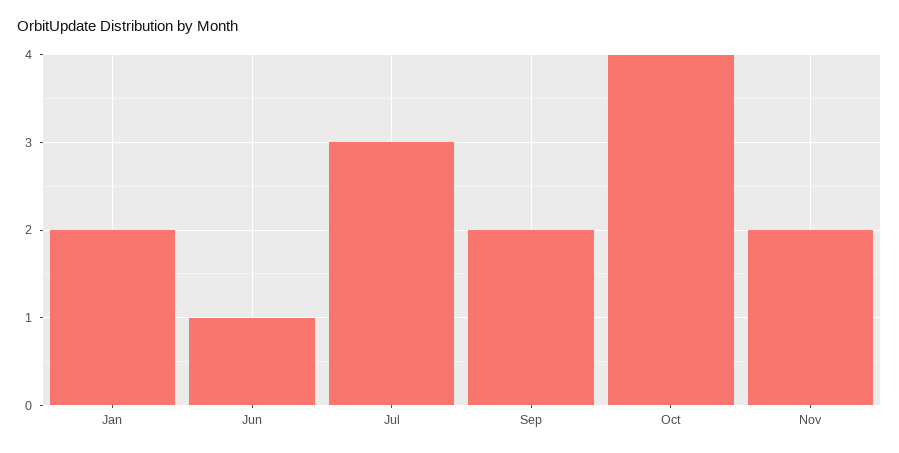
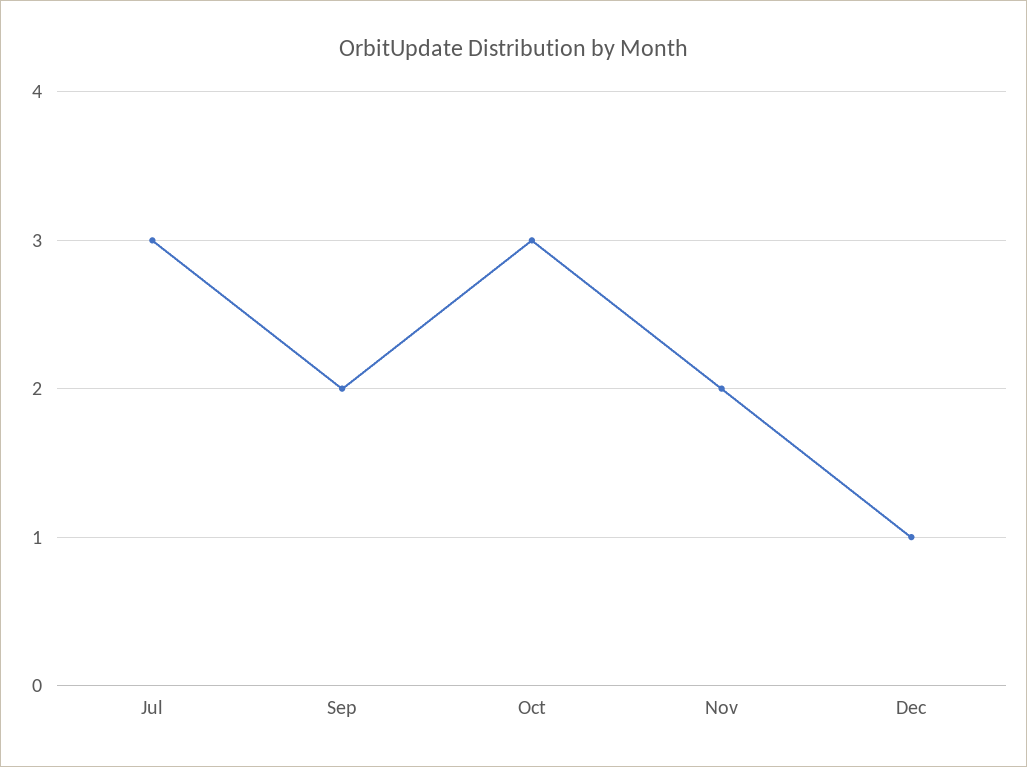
Jan: 2 -> none
Jun: 1 -> none
Oct: 4 -> 3
Dec: none -> 1

